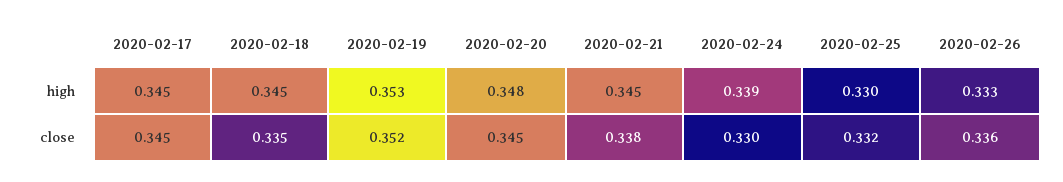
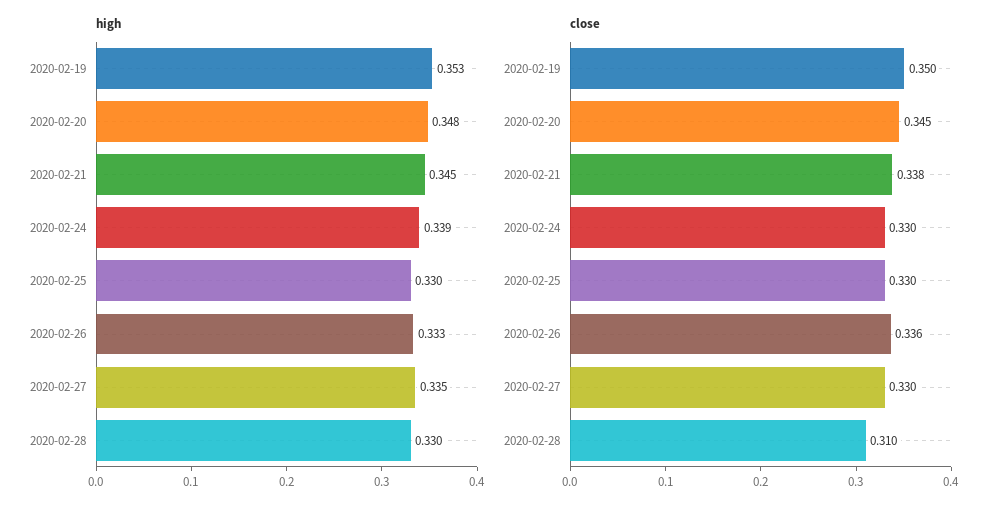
high, 2020-02-17: 0.345 -> none
high, 2020-02-18: 0.345 -> none
close, 2020-02-17: 0.345 -> none
close, 2020-02-18: 0.335 -> none
close, 2020-02-19: 0.352 -> 0.35
close, 2020-02-25: 0.332 -> 0.33
high, 2020-02-27: none -> 0.335
high, 2020-02-28: none -> 0.33
close, 2020-02-27: none -> 0.33
close, 2020-02-28: none -> 0.31

